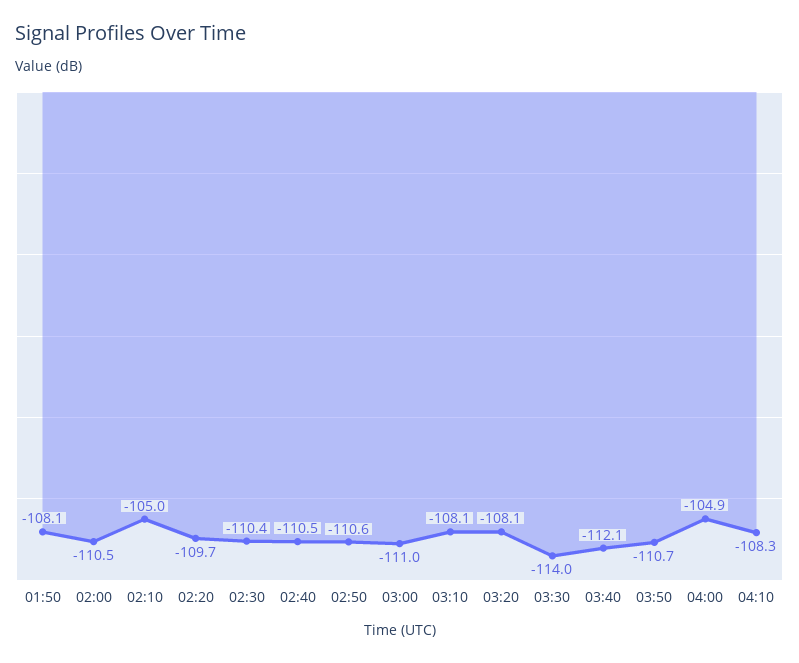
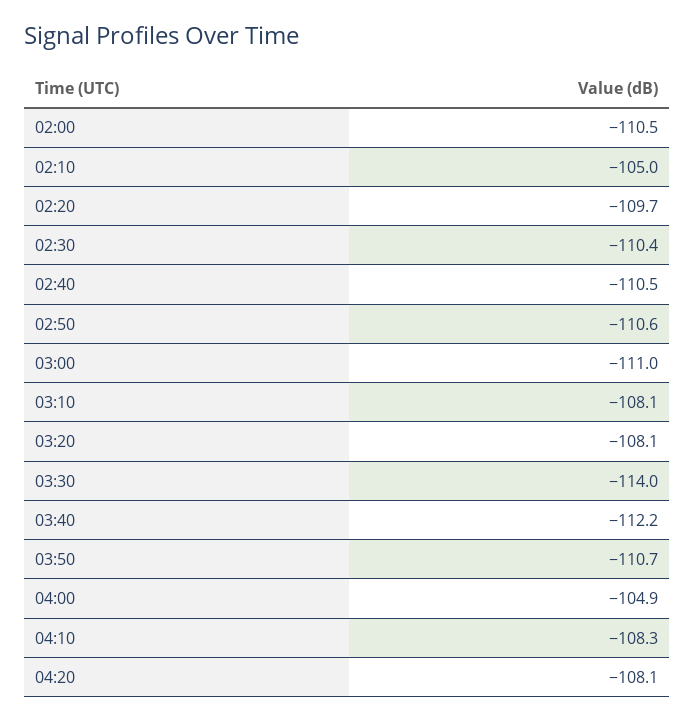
01:50: -108.1 -> none
03:40: -112.1 -> -112.2
04:20: none -> -108.1

